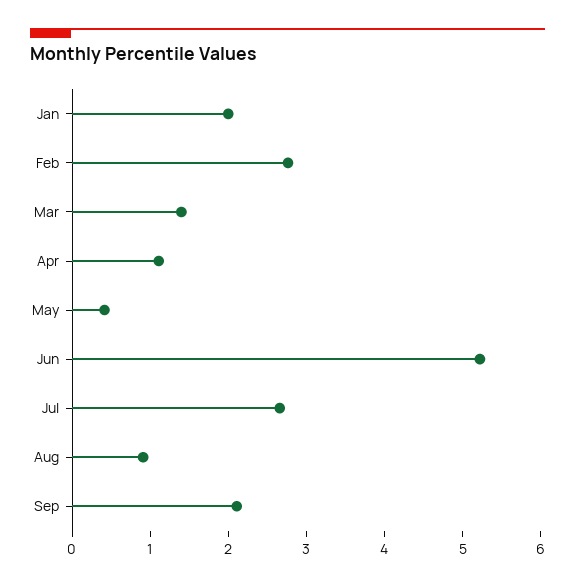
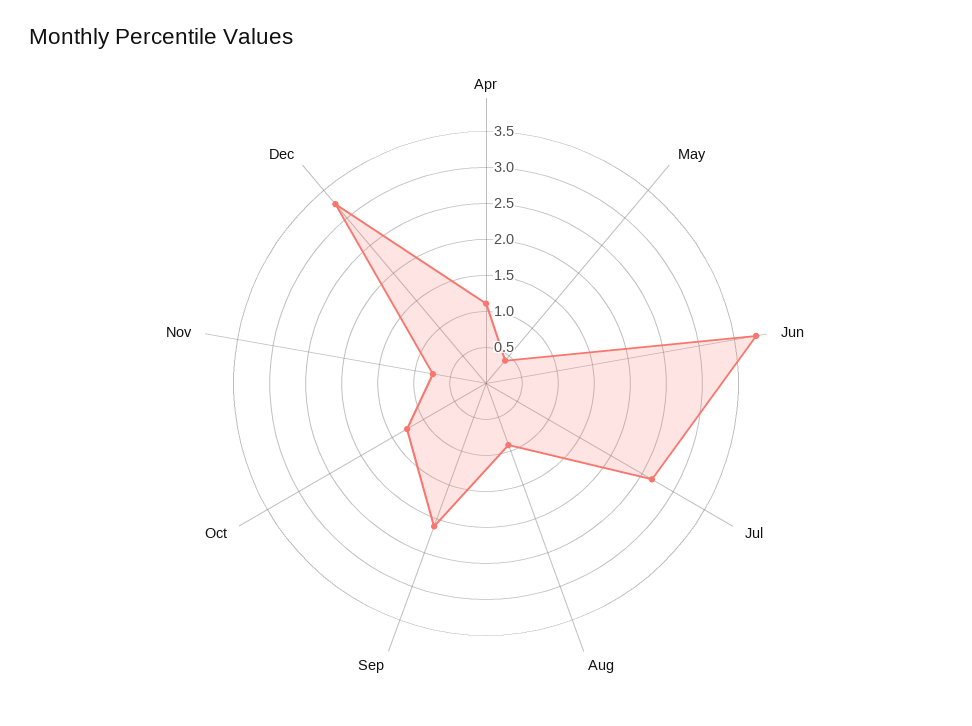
Jan: 2 -> none
Feb: 2.8 -> none
Mar: 1.4 -> none
Jun: 5.2 -> 3.75
Oct: none -> 1.25
Nov: none -> 0.75
Dec: none -> 3.25

